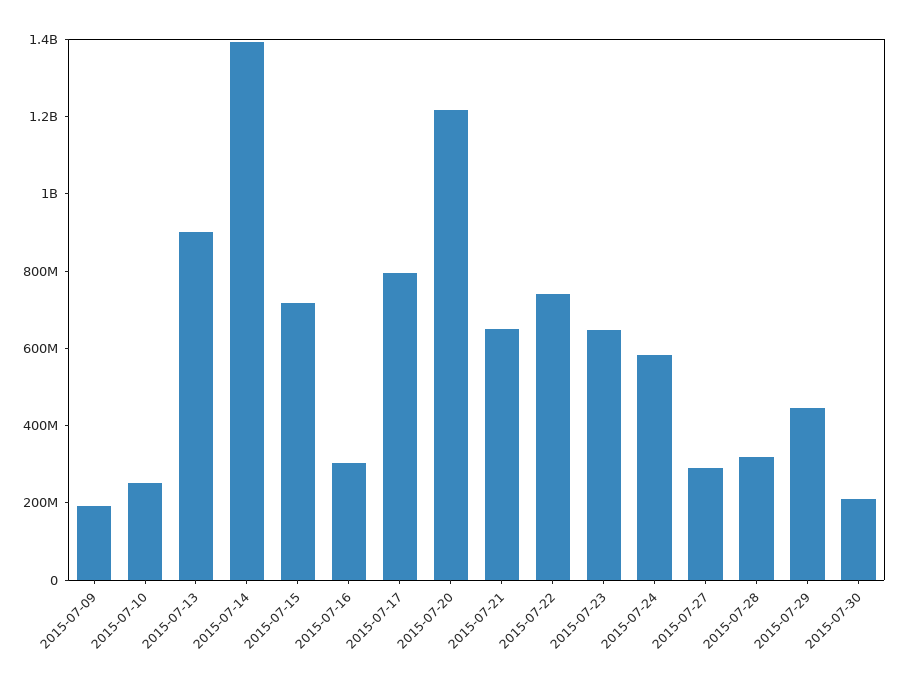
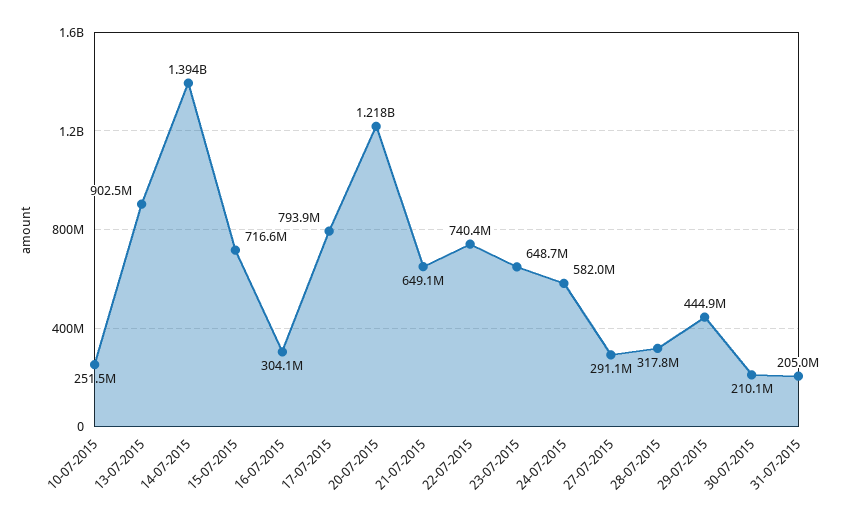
2015-07-09: 200000000 -> none
31-07-2015: none -> 205000000

